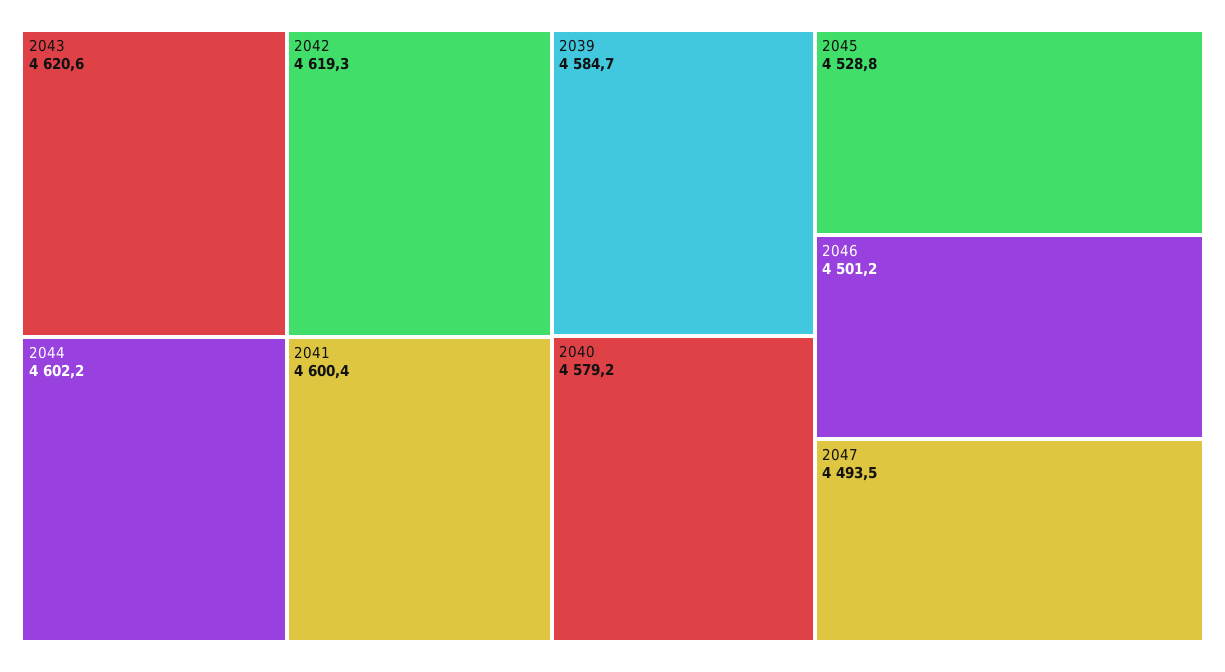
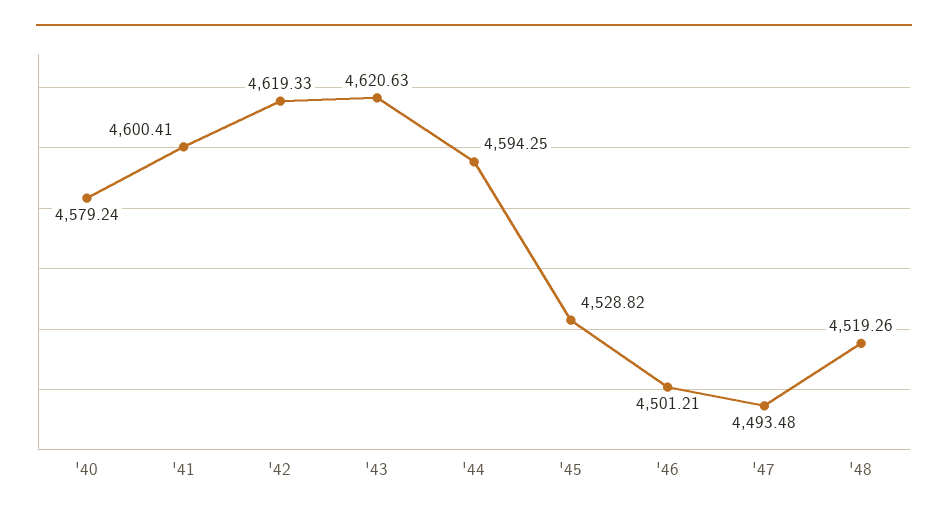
2044: 4602.2 -> 4594.25
2039: 4584.7 -> none
'48: none -> 4519.26

